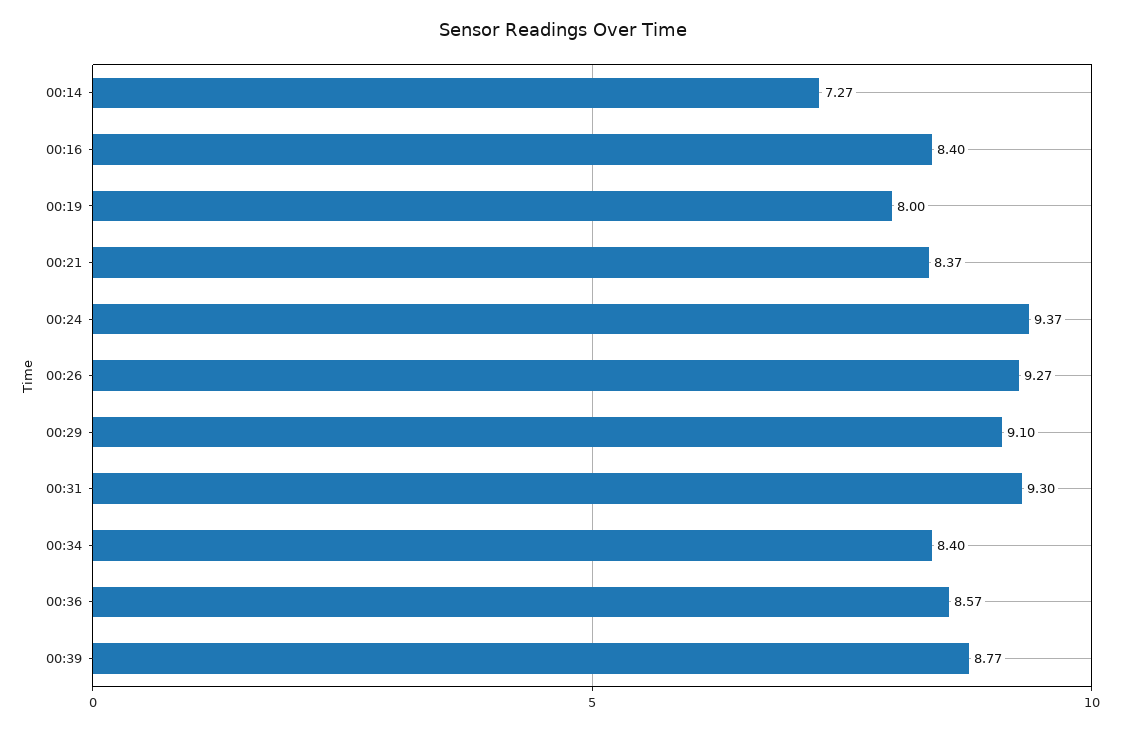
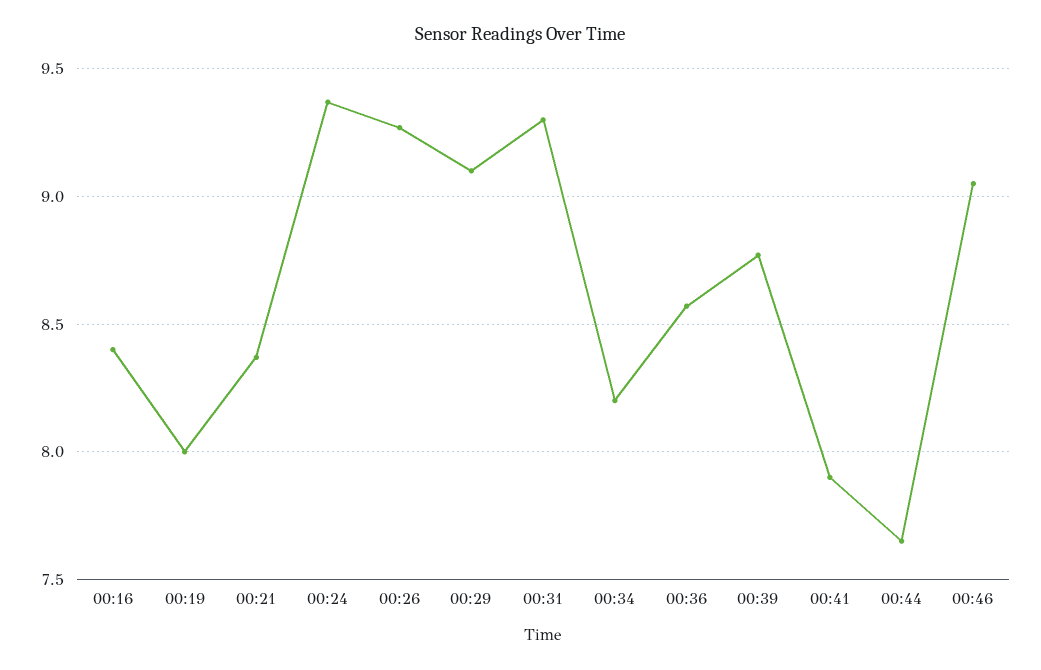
00:14: 7.27 -> none
00:34: 8.4 -> 8.2
00:41: none -> 7.9
00:44: none -> 7.65
00:46: none -> 9.05

